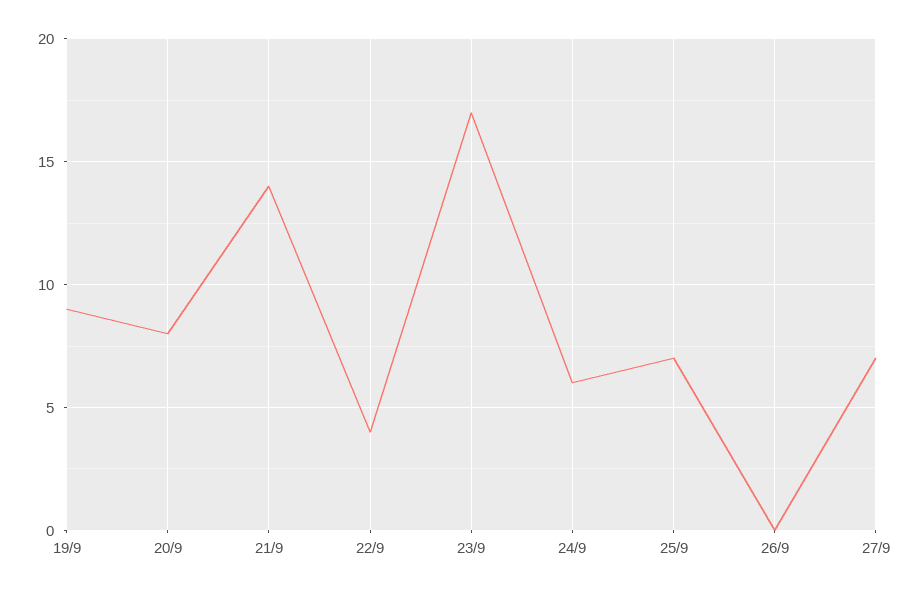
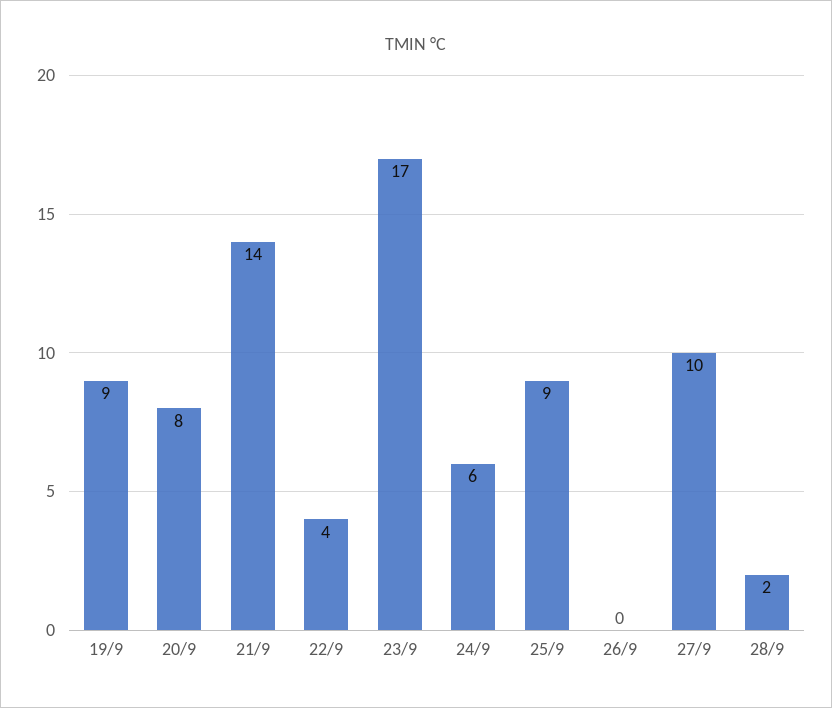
25/9: 7 -> 9
27/9: 7 -> 10
28/9: none -> 2

